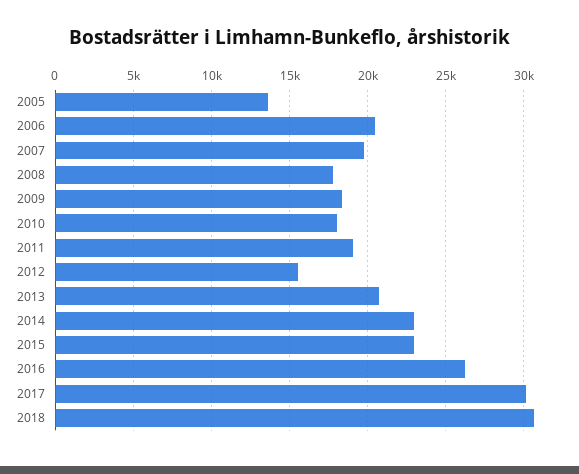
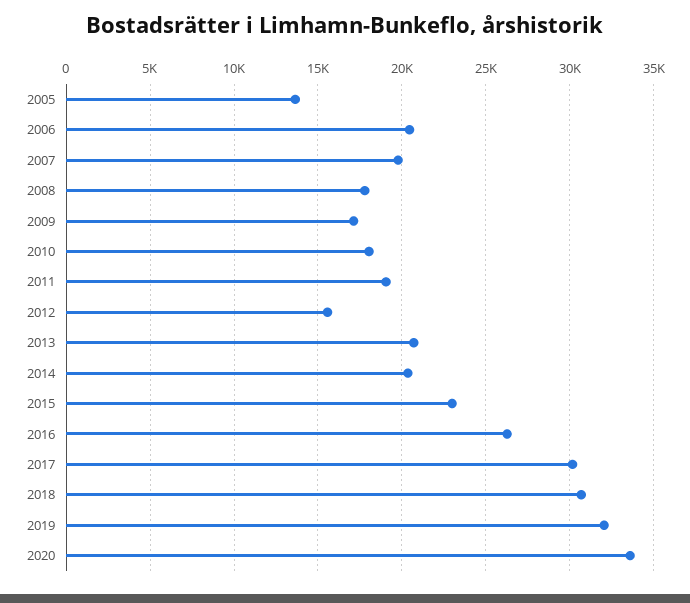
2009: 18500 -> 17000
2014: 23000 -> 20500
2019: none -> 32000
2020: none -> 33500

